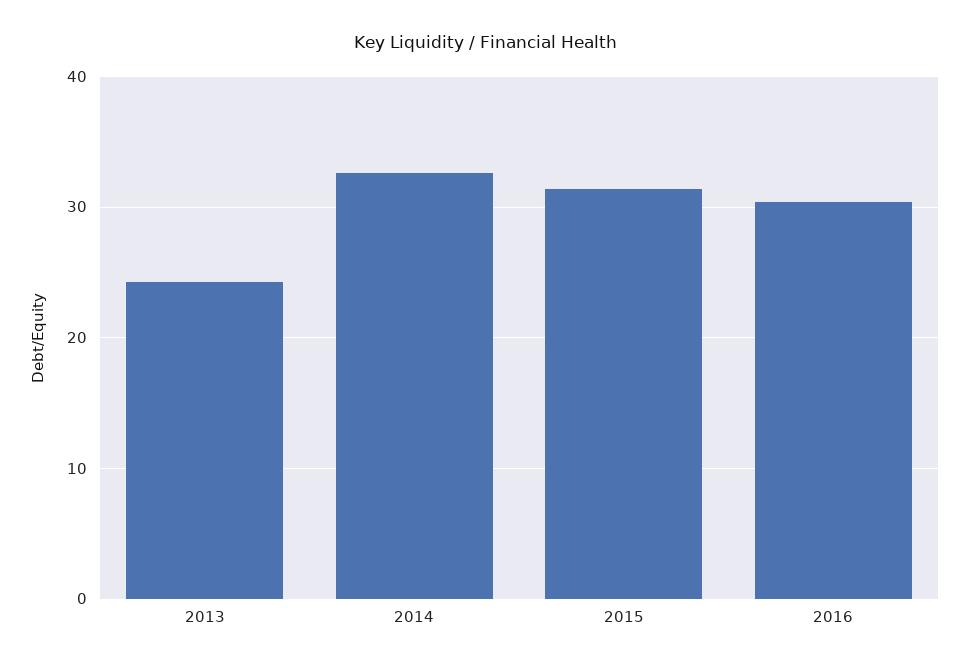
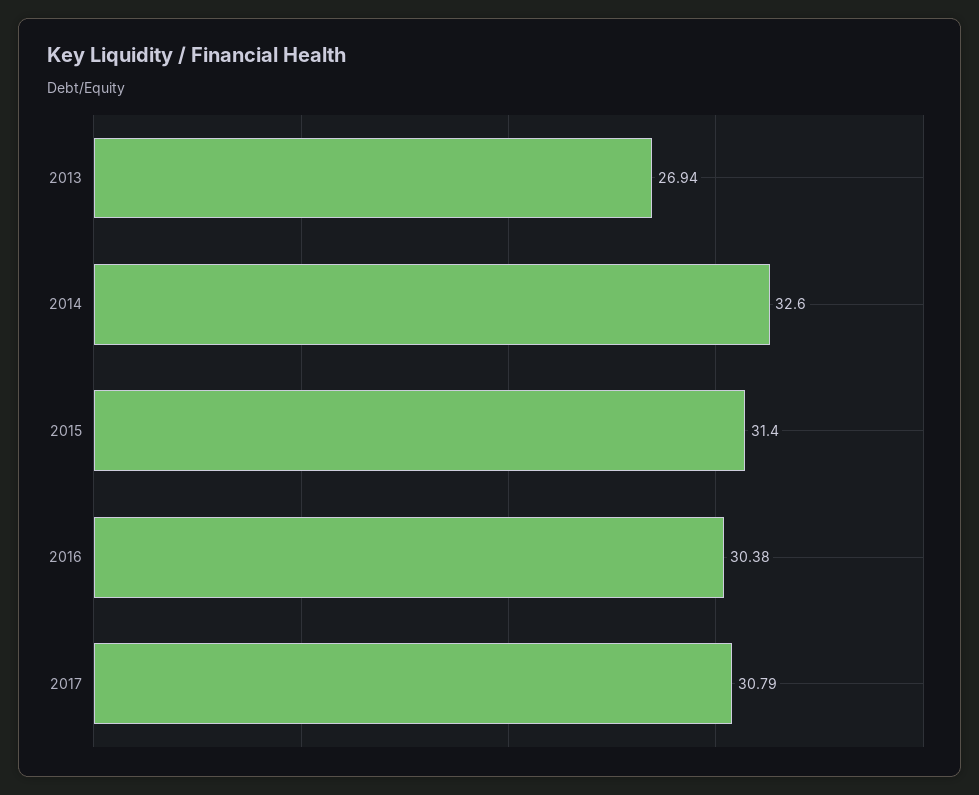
2013: 24 -> 26.94
2017: none -> 30.79

